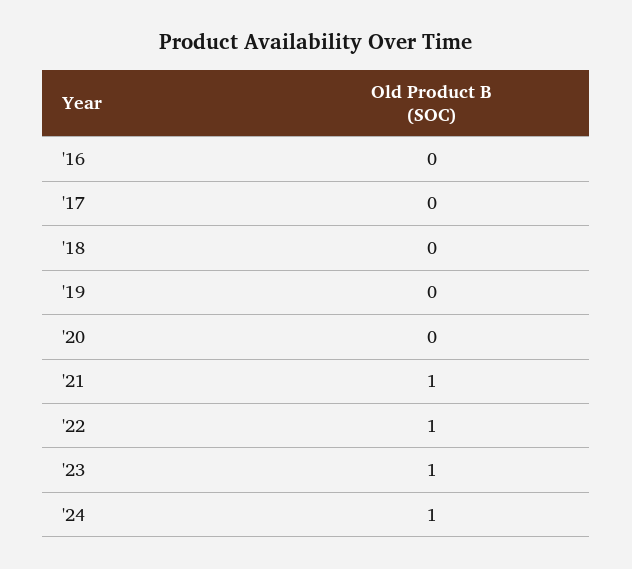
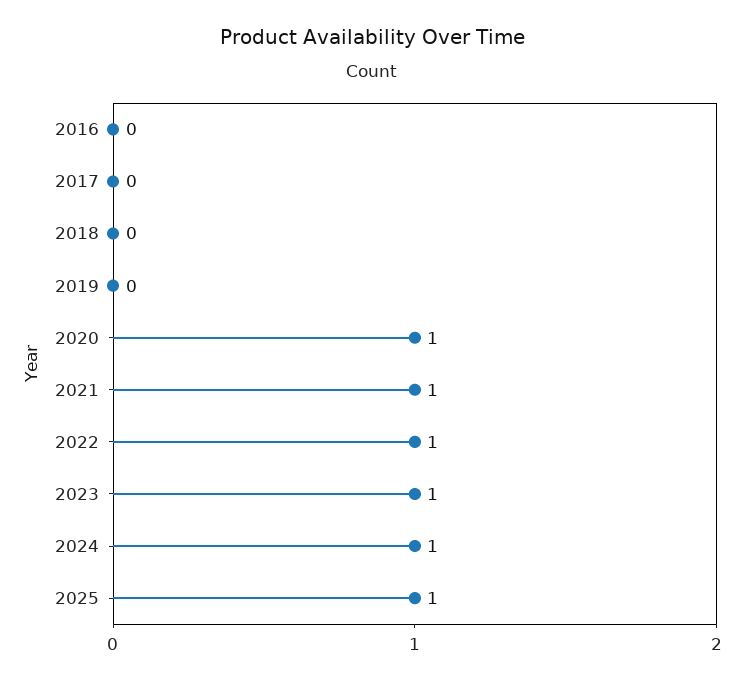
'20: 0 -> 1
2025: none -> 1

